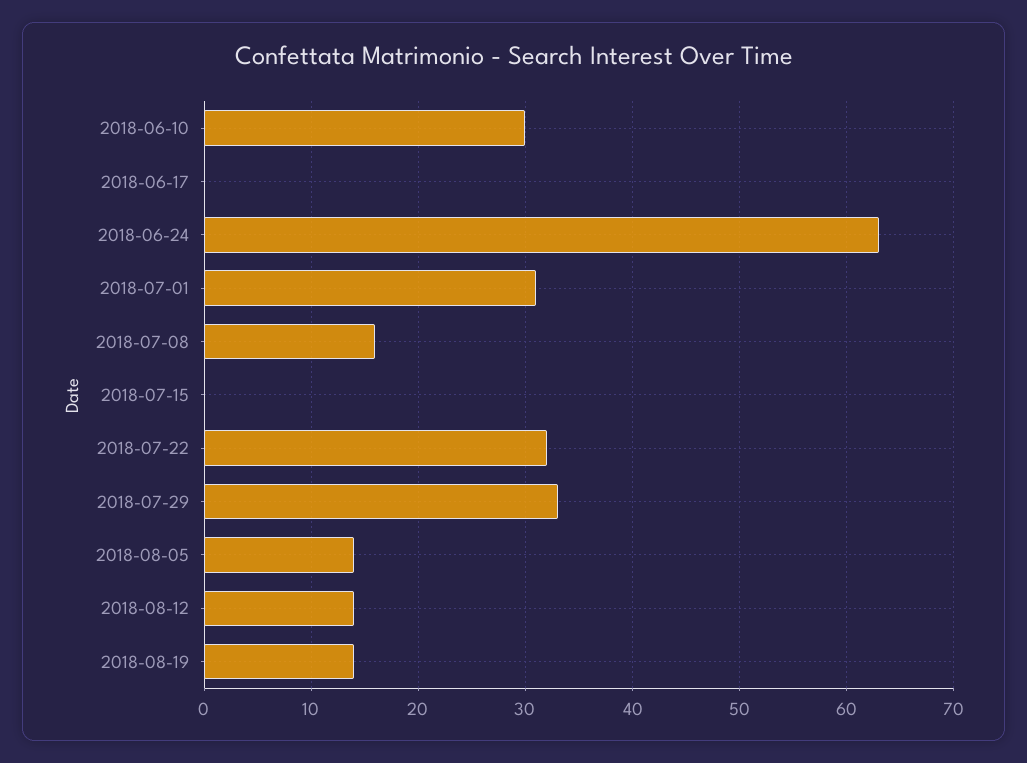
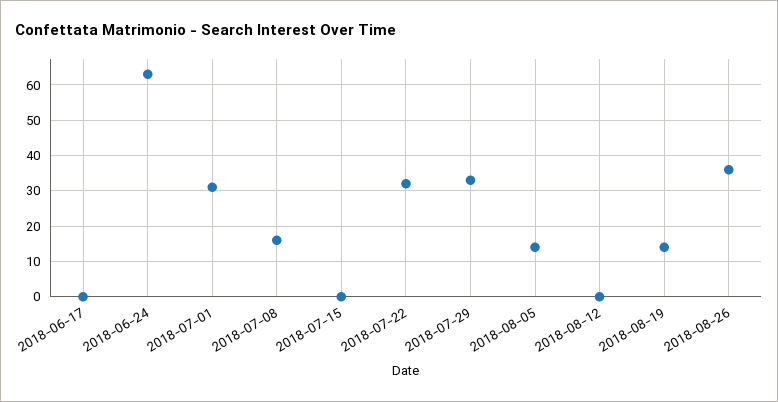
2018-06-10: 30 -> none
2018-08-12: 14 -> 0
2018-08-26: none -> 35

